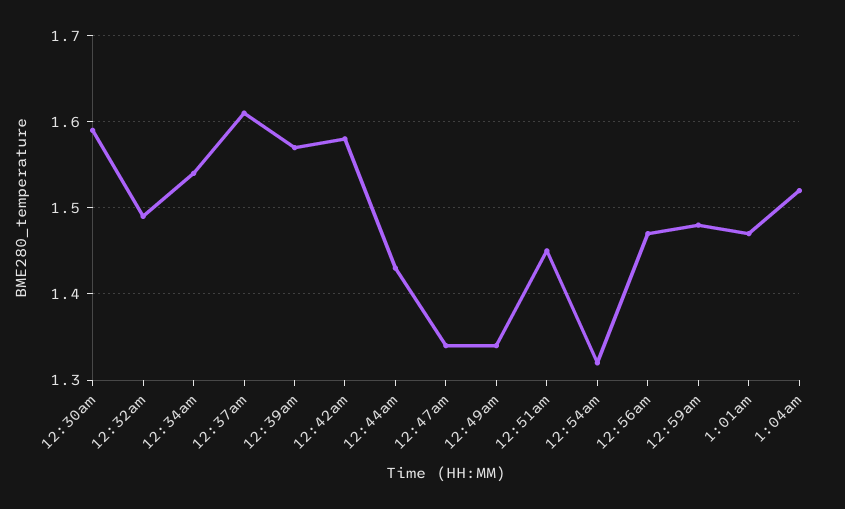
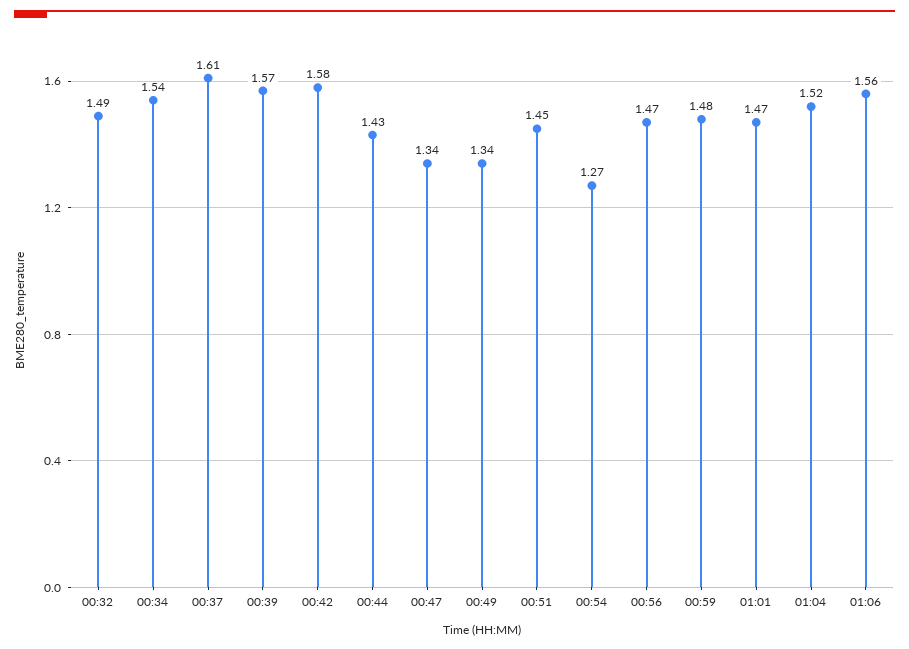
12:30am: 1.59 -> none
12:54am: 1.32 -> 1.27
01:06: none -> 1.56

